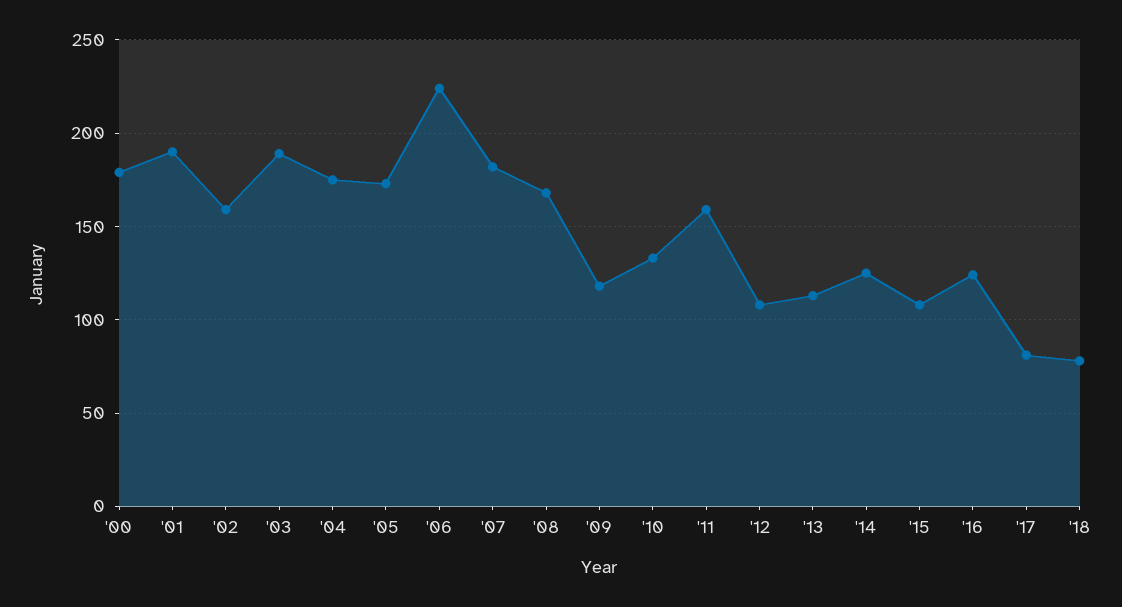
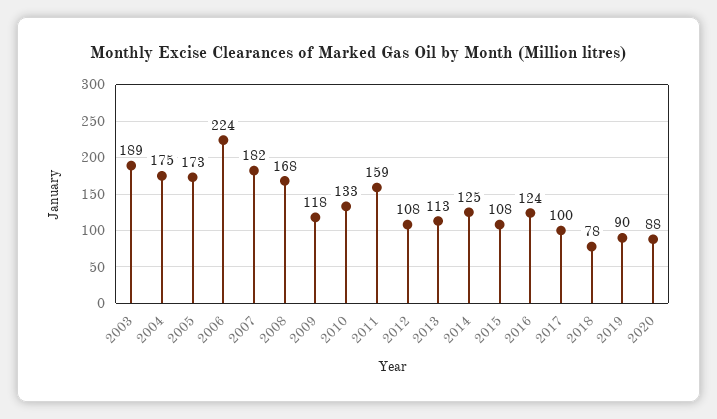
'00: 180 -> none
'01: 190 -> none
'02: 160 -> none
'17: 80 -> 100
2019: none -> 90
2020: none -> 88

